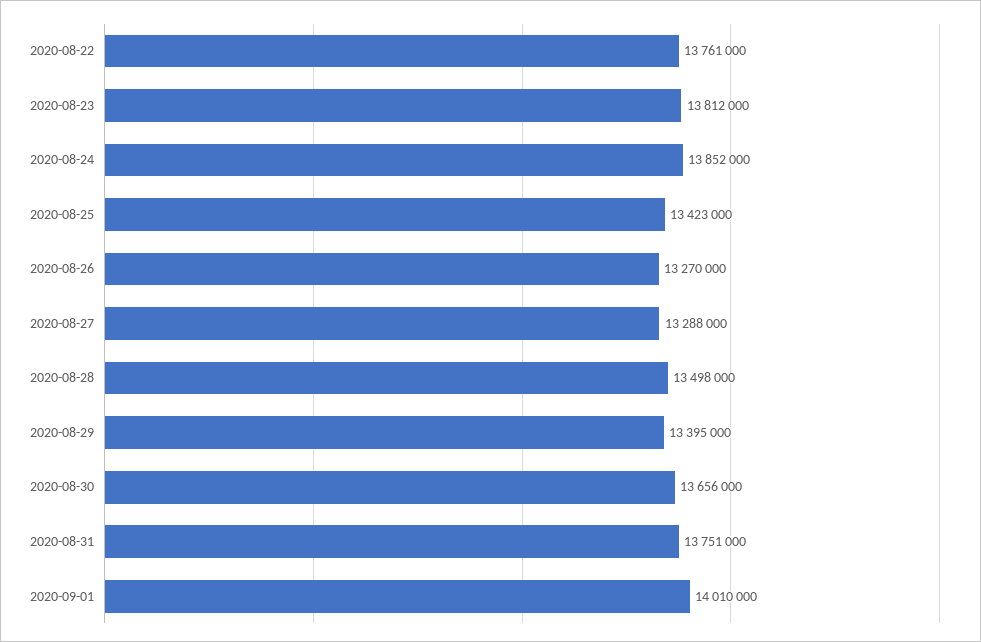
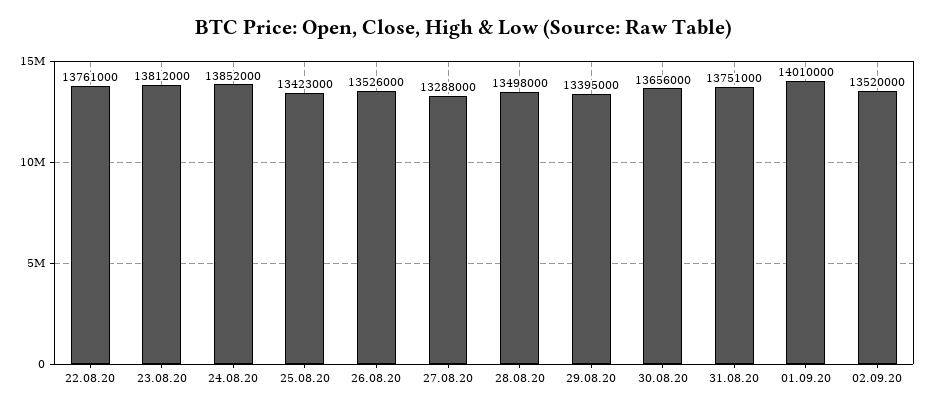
2020-08-26: 13270000 -> 13526000
02.09.20: none -> 13520000

